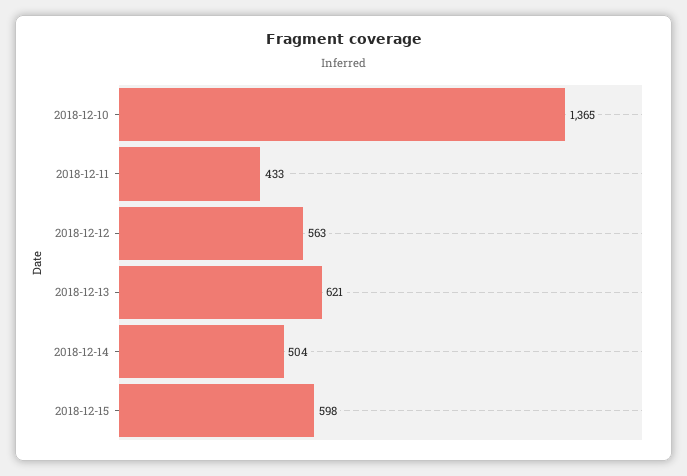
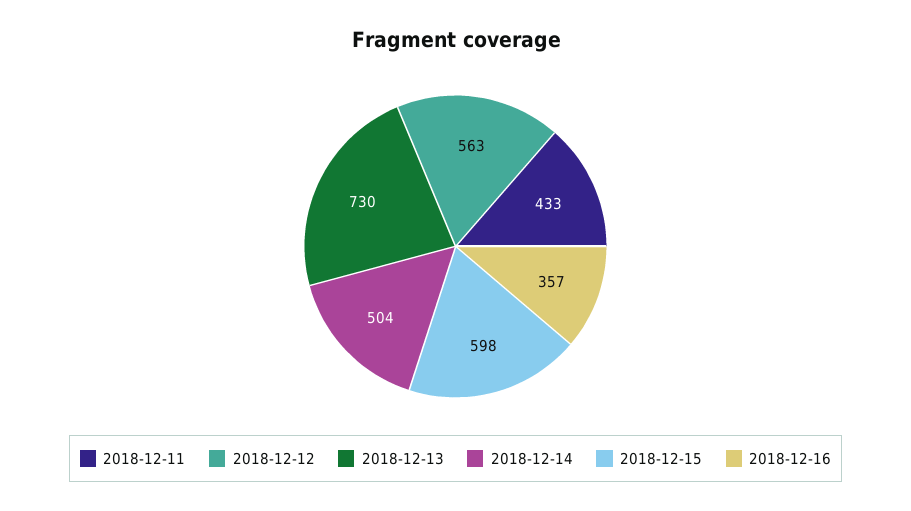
2018-12-10: 1365 -> none
2018-12-13: 621 -> 730
2018-12-16: none -> 357

